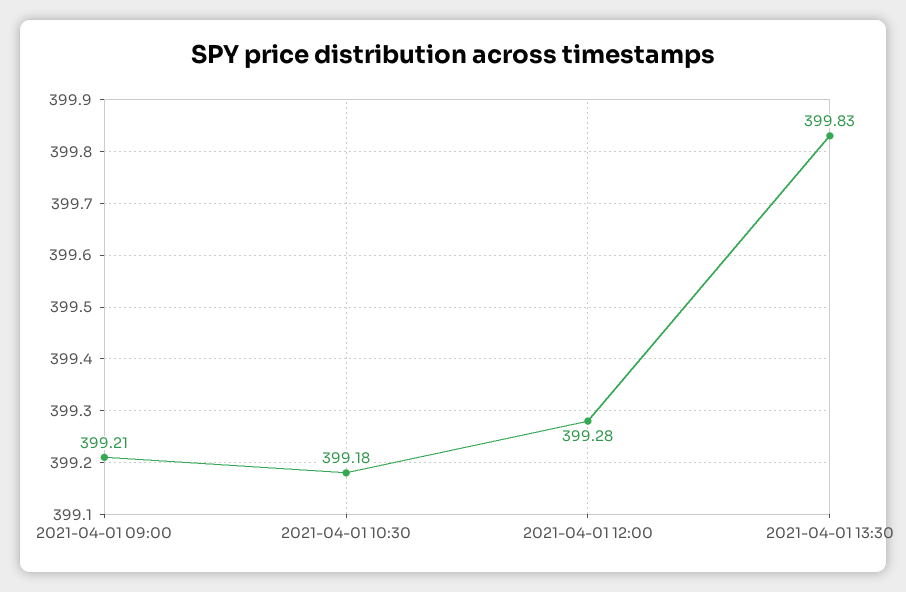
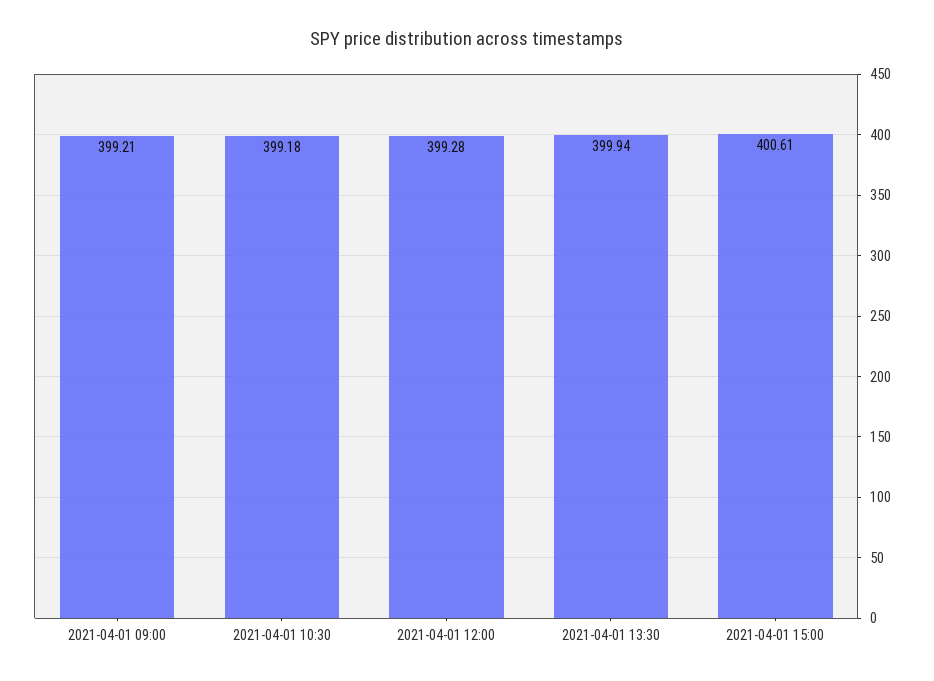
2021-04-01 13:30: 399.83 -> 399.94
2021-04-01 15:00: none -> 400.61

